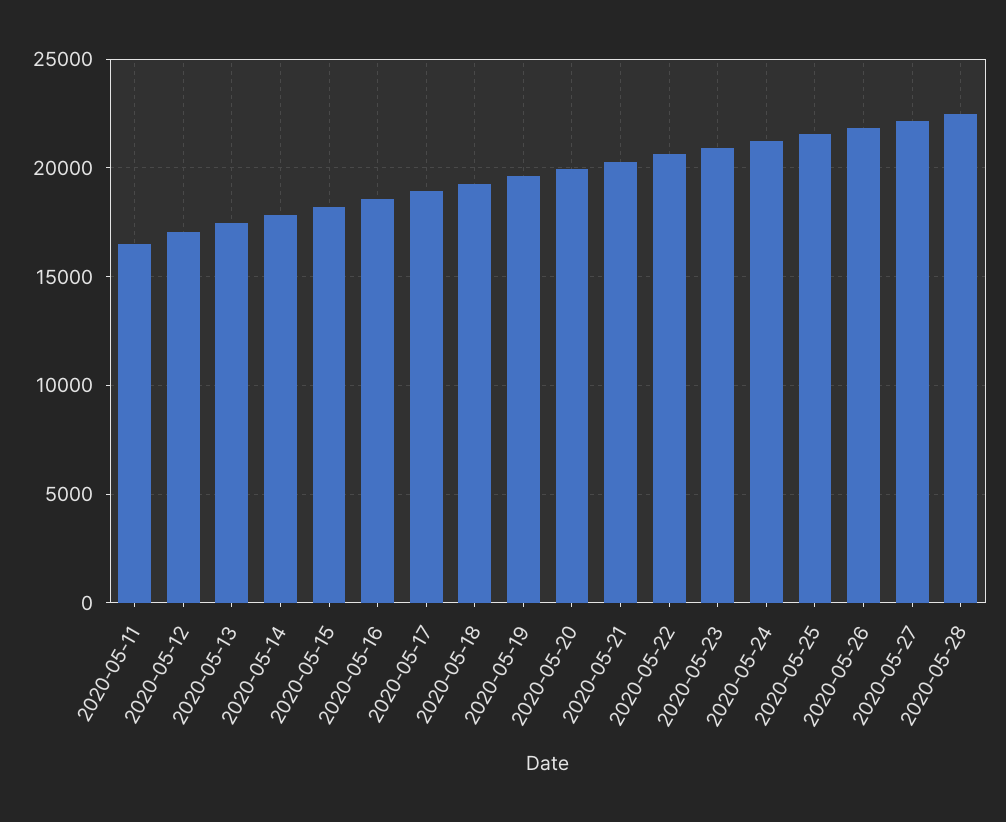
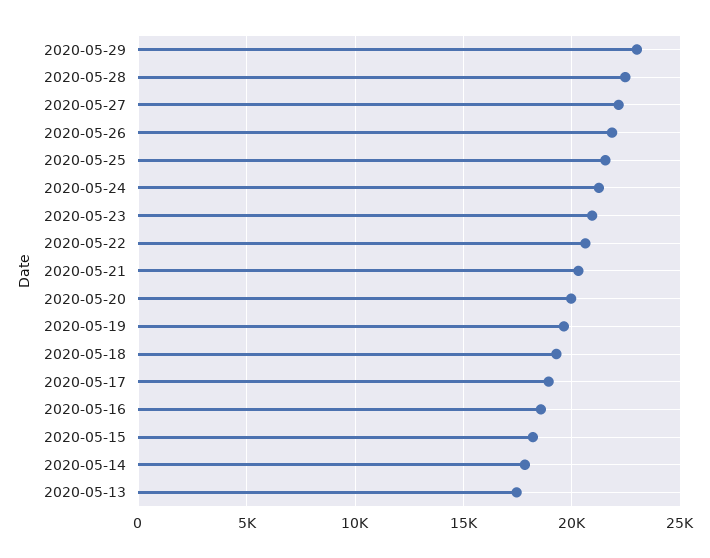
2020-05-11: 16500 -> none
2020-05-12: 17000 -> none
2020-05-29: none -> 23000

